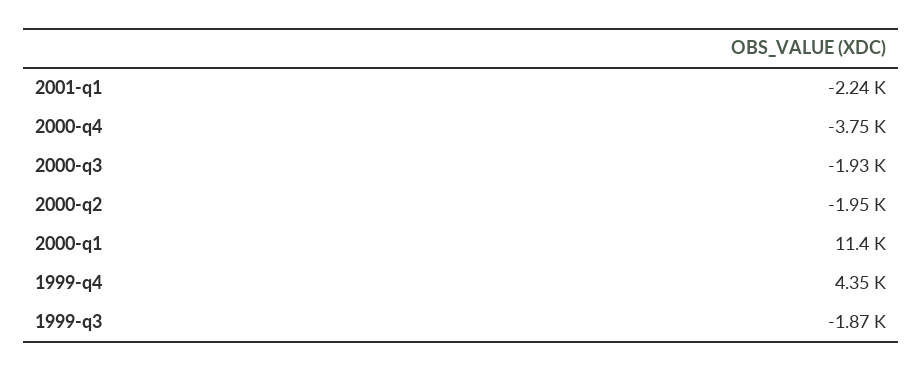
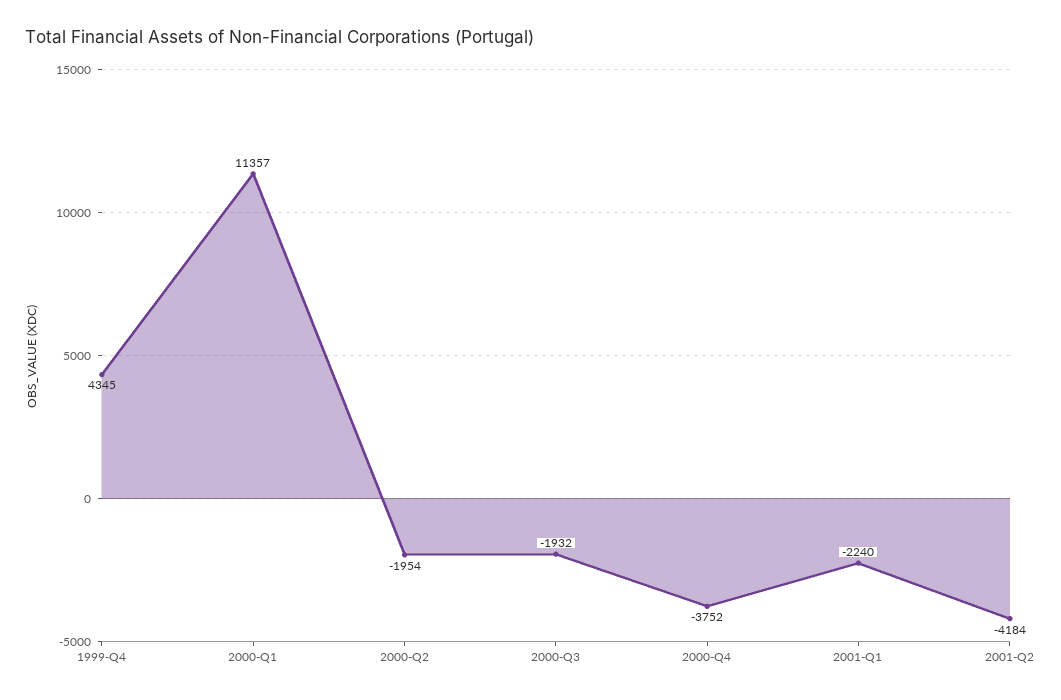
1999-q3: -1870 -> none
2001-Q2: none -> -4184

